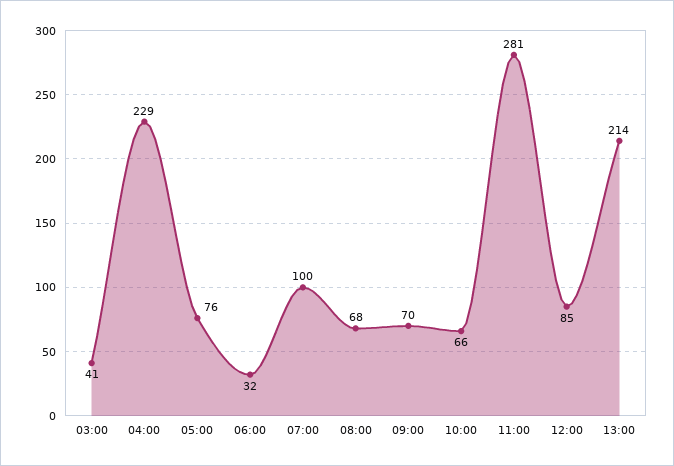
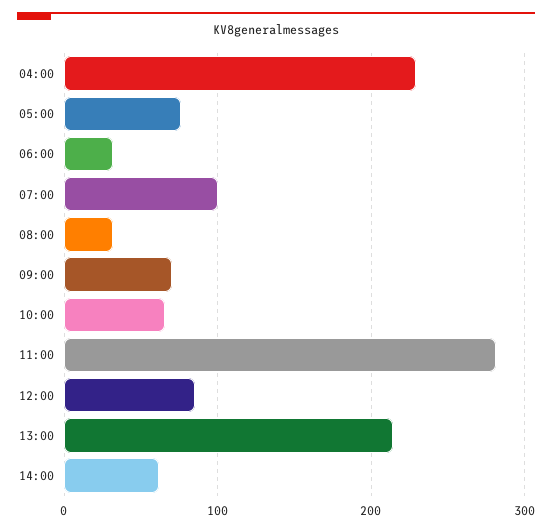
03:00: 41 -> none
08:00: 68 -> 30
14:00: none -> 60

